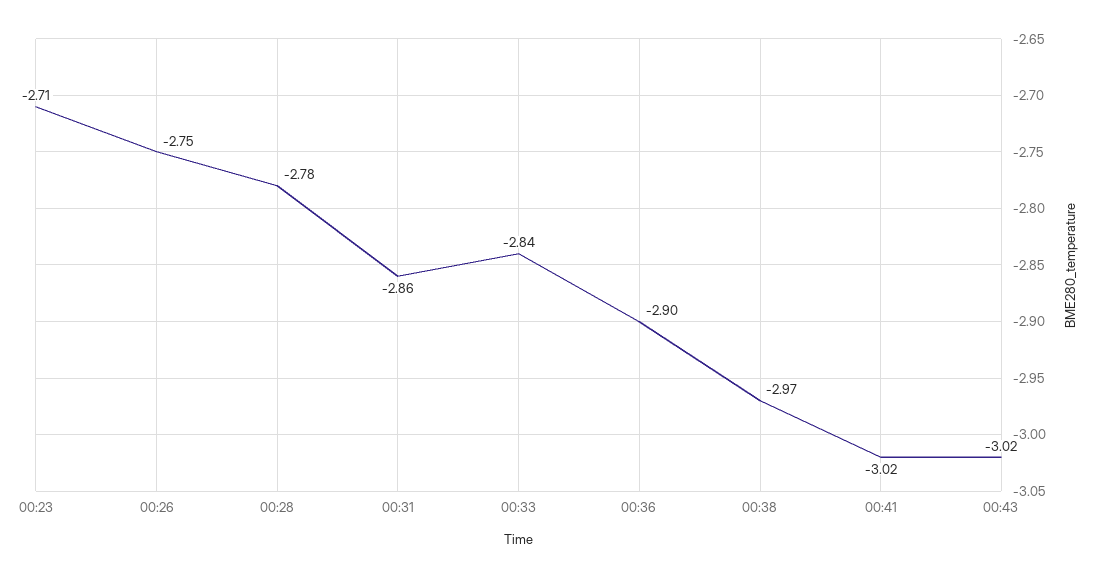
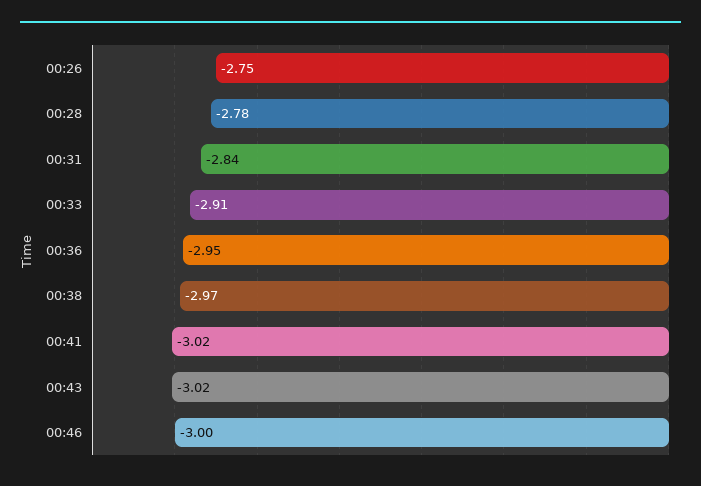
00:23: -2.71 -> none
00:31: -2.86 -> -2.84
00:33: -2.84 -> -2.91
00:36: -2.9 -> -2.95
00:46: none -> -3

